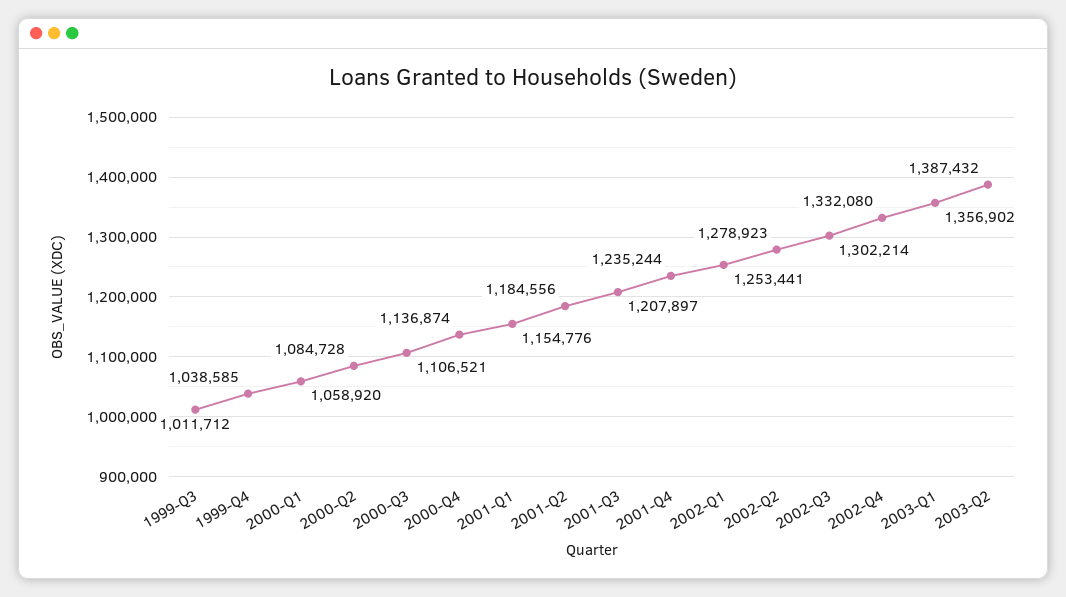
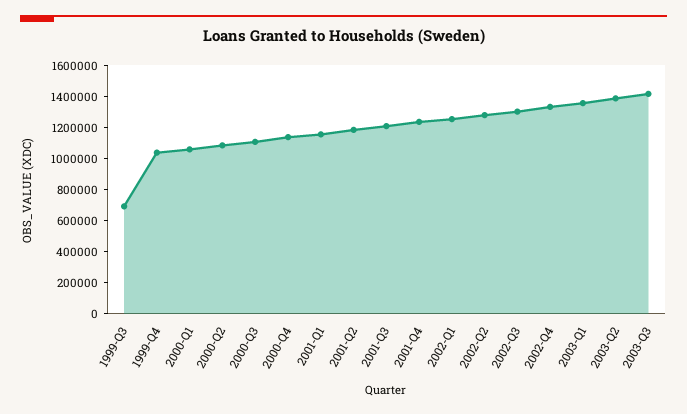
1999-Q3: 1011712 -> 700000
2003-Q3: none -> 1400000

